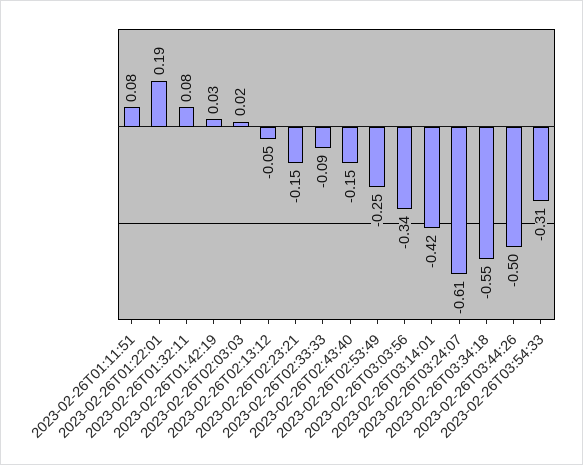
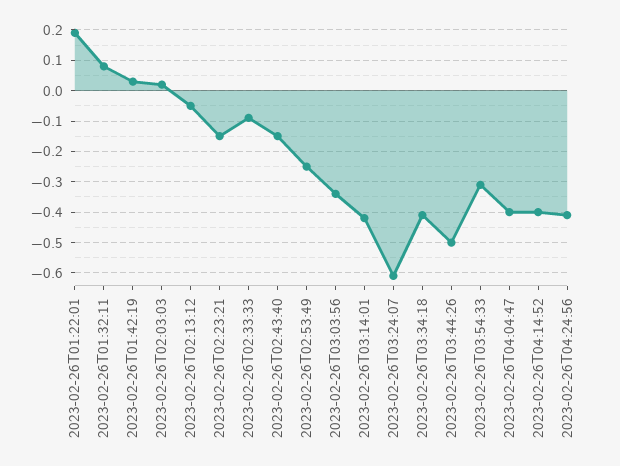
2023-02-26T01:11:51: 0.08 -> none
2023-02-26T03:34:18: -0.55 -> -0.4
2023-02-26T04:04:47: none -> -0.4
2023-02-26T04:14:52: none -> -0.4
2023-02-26T04:24:56: none -> -0.4

